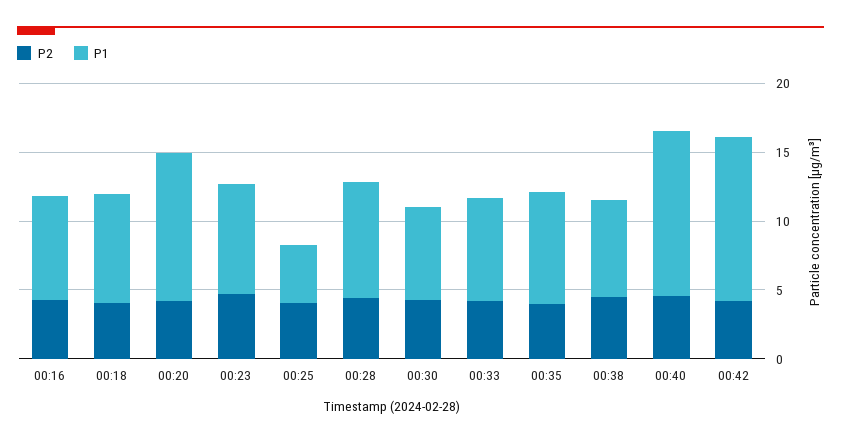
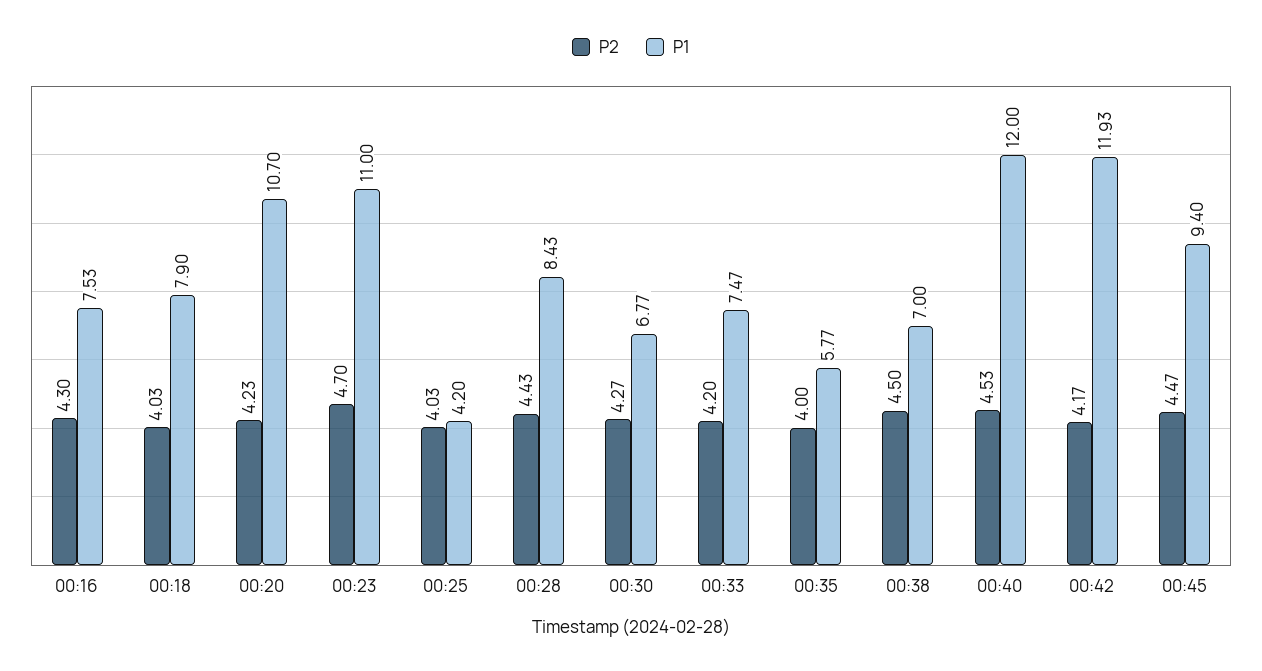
P1, 00:23: 8 -> 11
P1, 00:35: 8 -> 5.77
P2, 00:45: none -> 4.47
P1, 00:45: none -> 9.4

